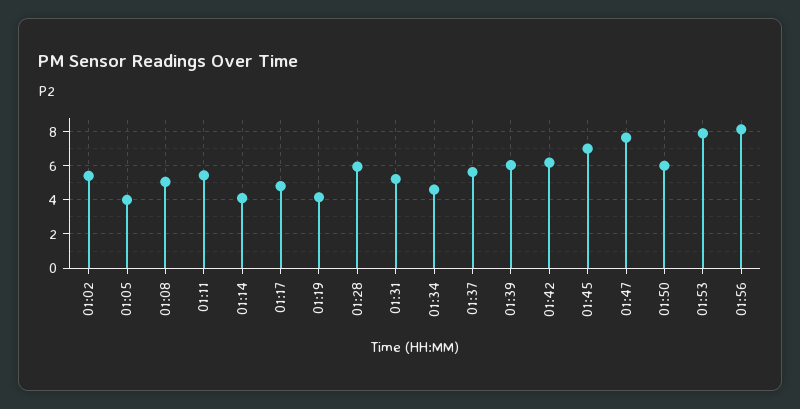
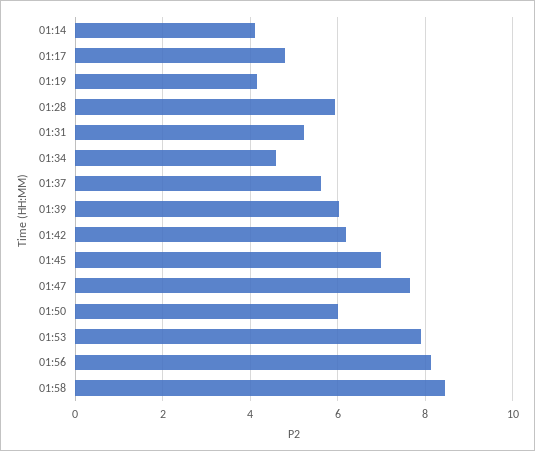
01:02: 5.5 -> none
01:05: 4 -> none
01:08: 5 -> none
01:11: 5.5 -> none
01:58: none -> 8.4

